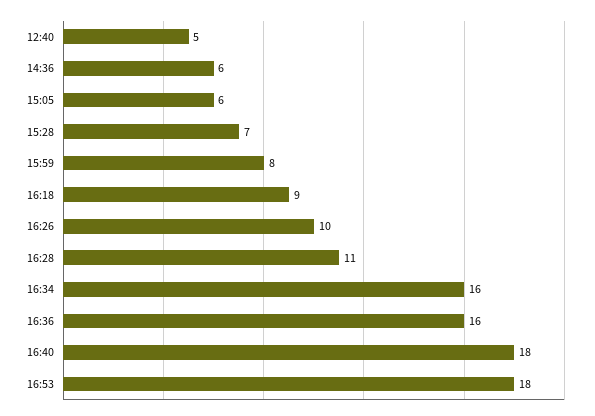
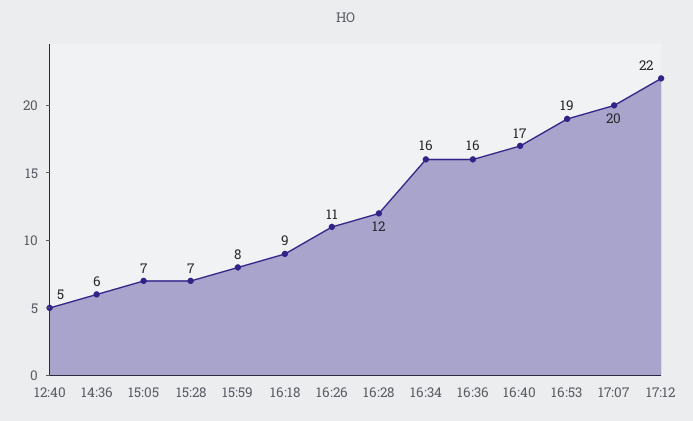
15:05: 6 -> 7
16:26: 10 -> 11
16:28: 11 -> 12
16:40: 18 -> 17
16:53: 18 -> 19
17:07: none -> 20
17:12: none -> 22

